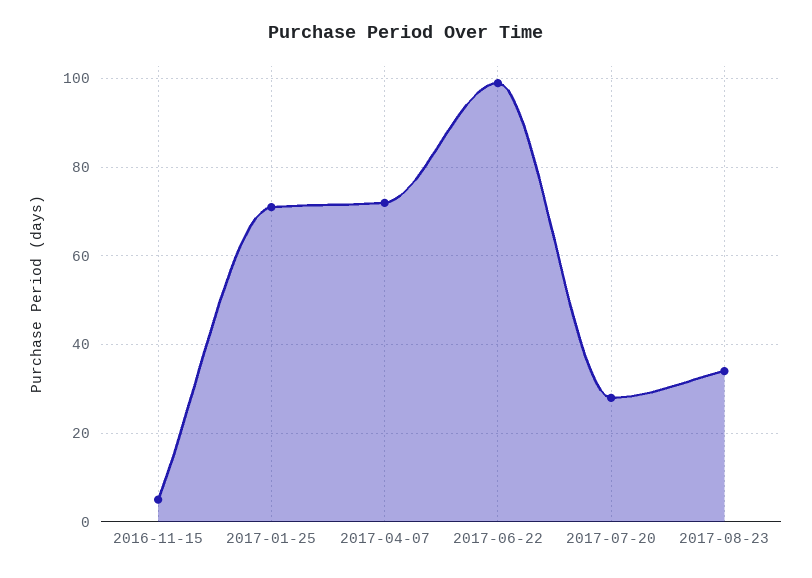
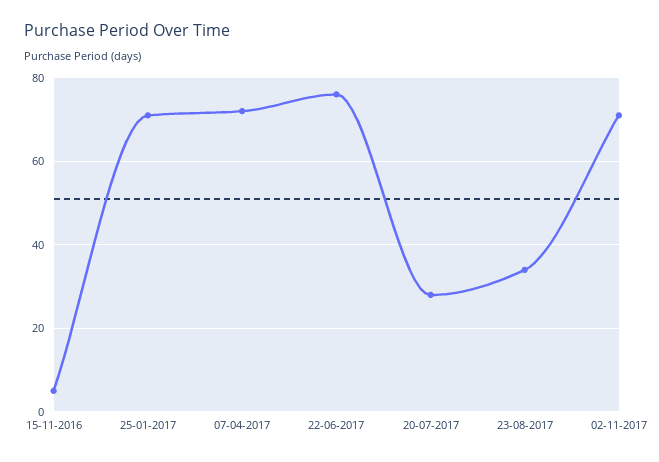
2017-06-22: 100 -> 75
02-11-2017: none -> 70

